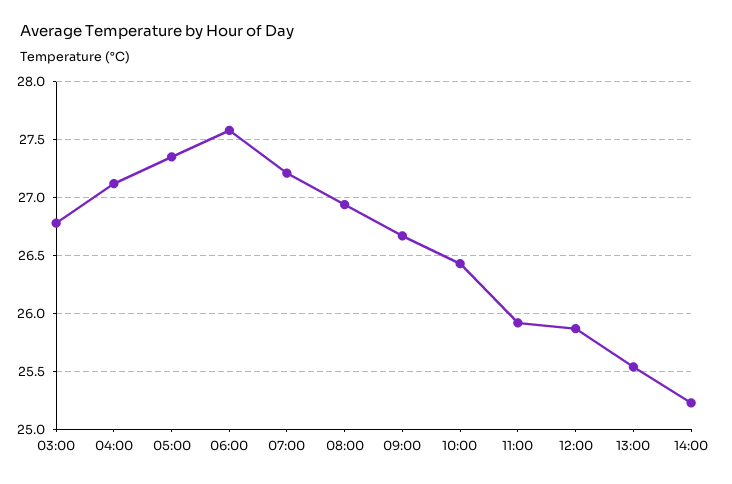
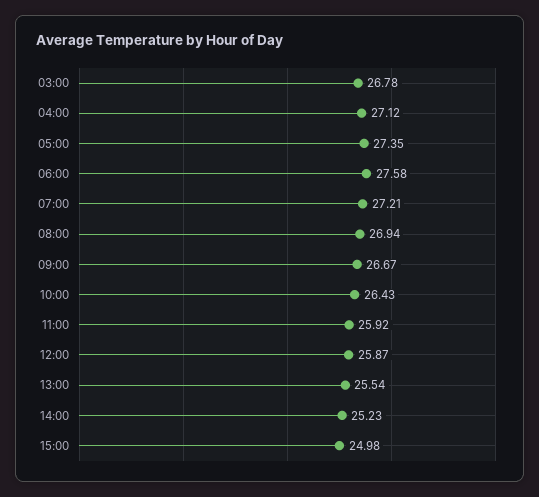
15:00: none -> 24.98

